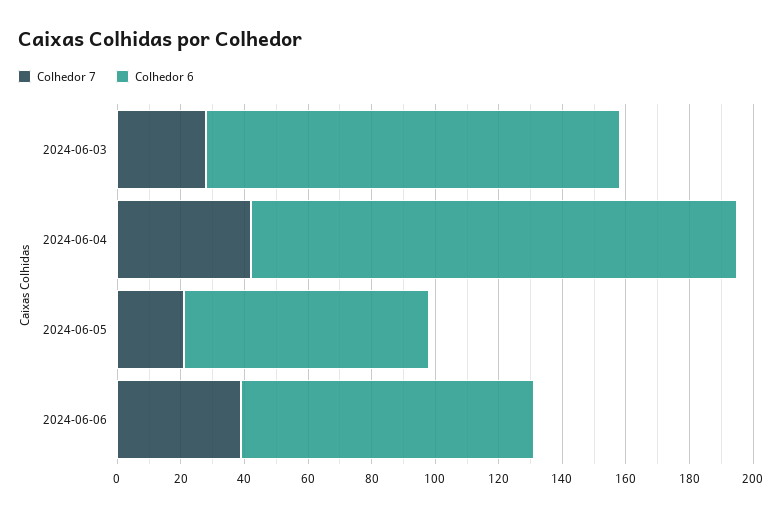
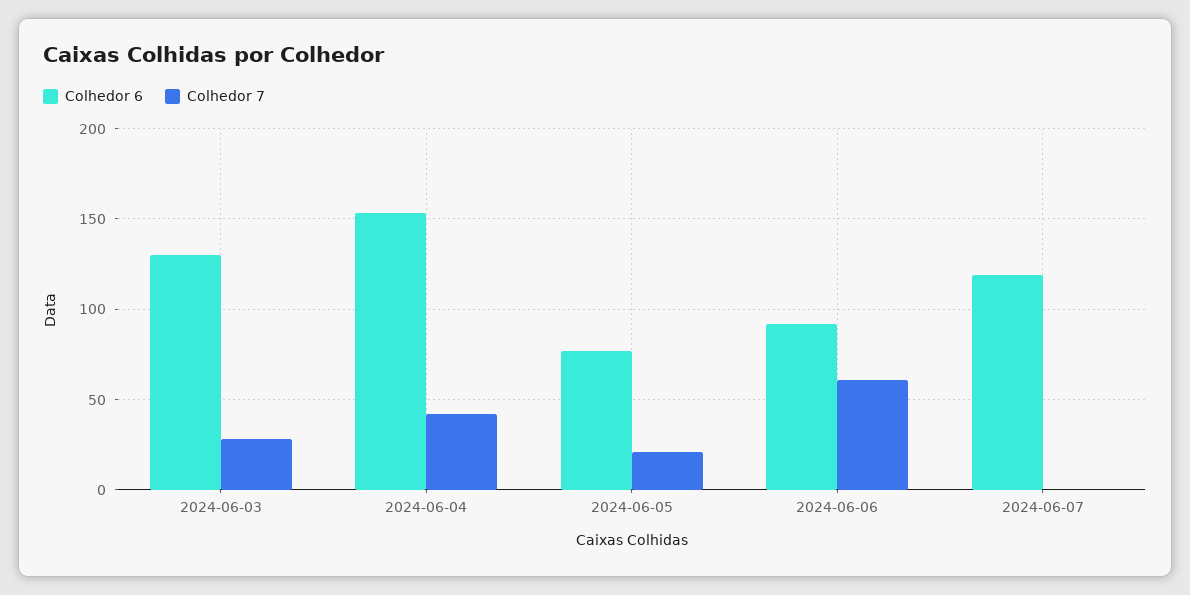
Colhedor 7, 2024-06-06: 40 -> 60
Colhedor 6, 2024-06-07: none -> 120
Colhedor 7, 2024-06-07: none -> 0

